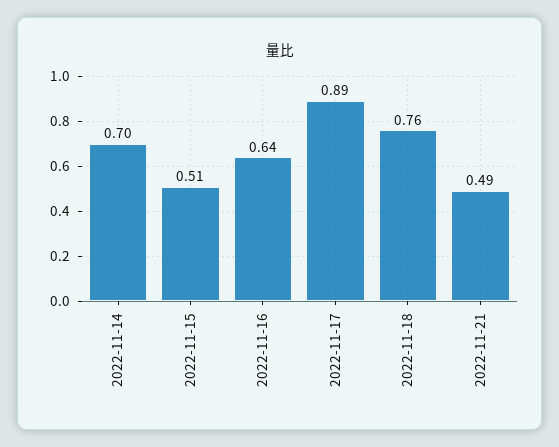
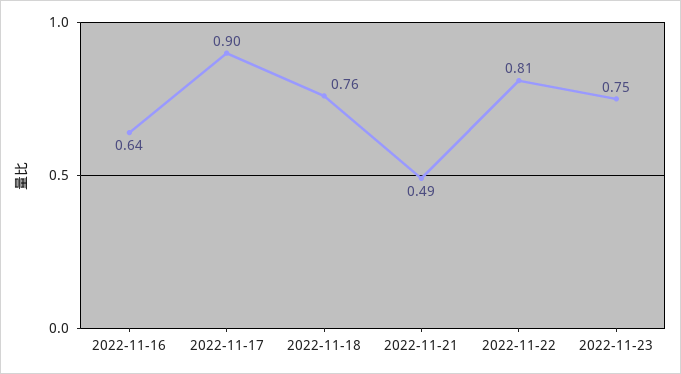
2022-11-14: 0.7 -> none
2022-11-15: 0.51 -> none
2022-11-17: 0.89 -> 0.9
2022-11-22: none -> 0.81
2022-11-23: none -> 0.75

